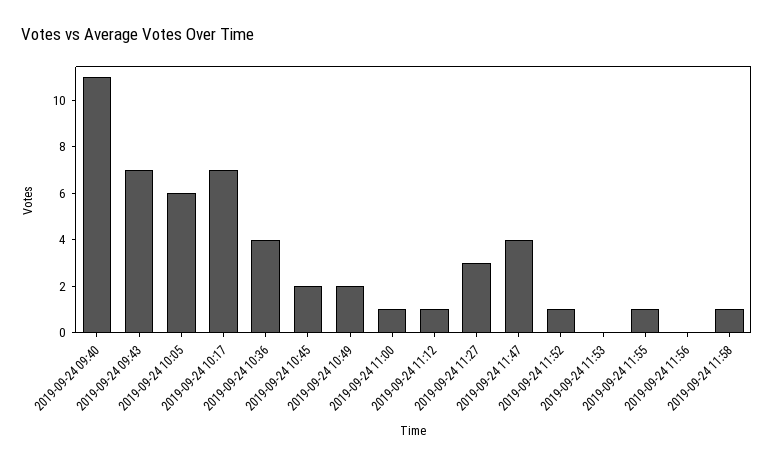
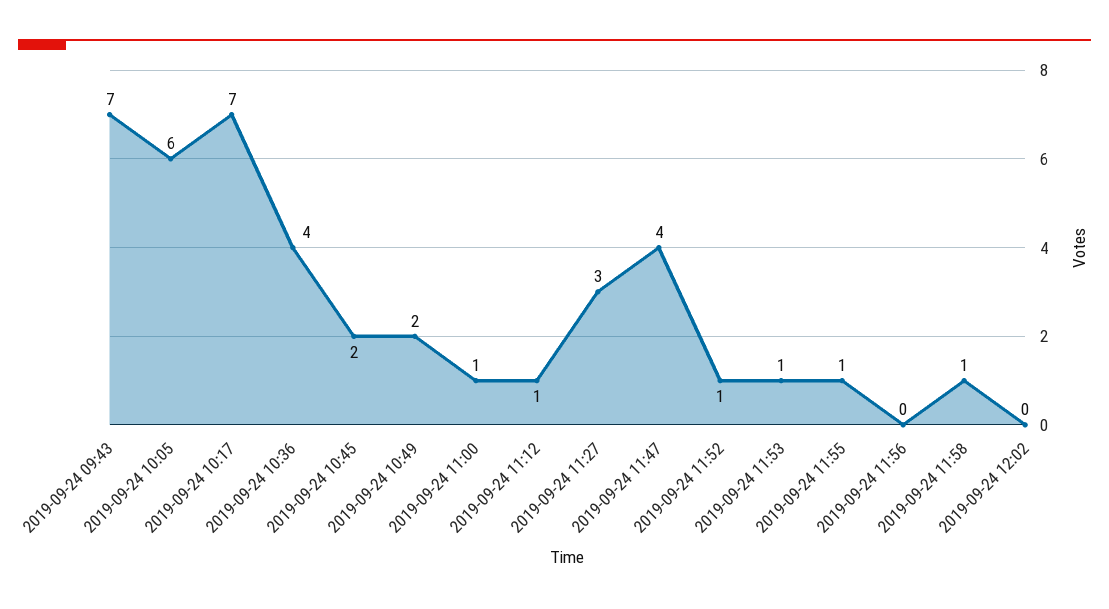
2019-09-24 09:40: 11 -> none
2019-09-24 11:53: 0 -> 1
2019-09-24 12:02: none -> 0

